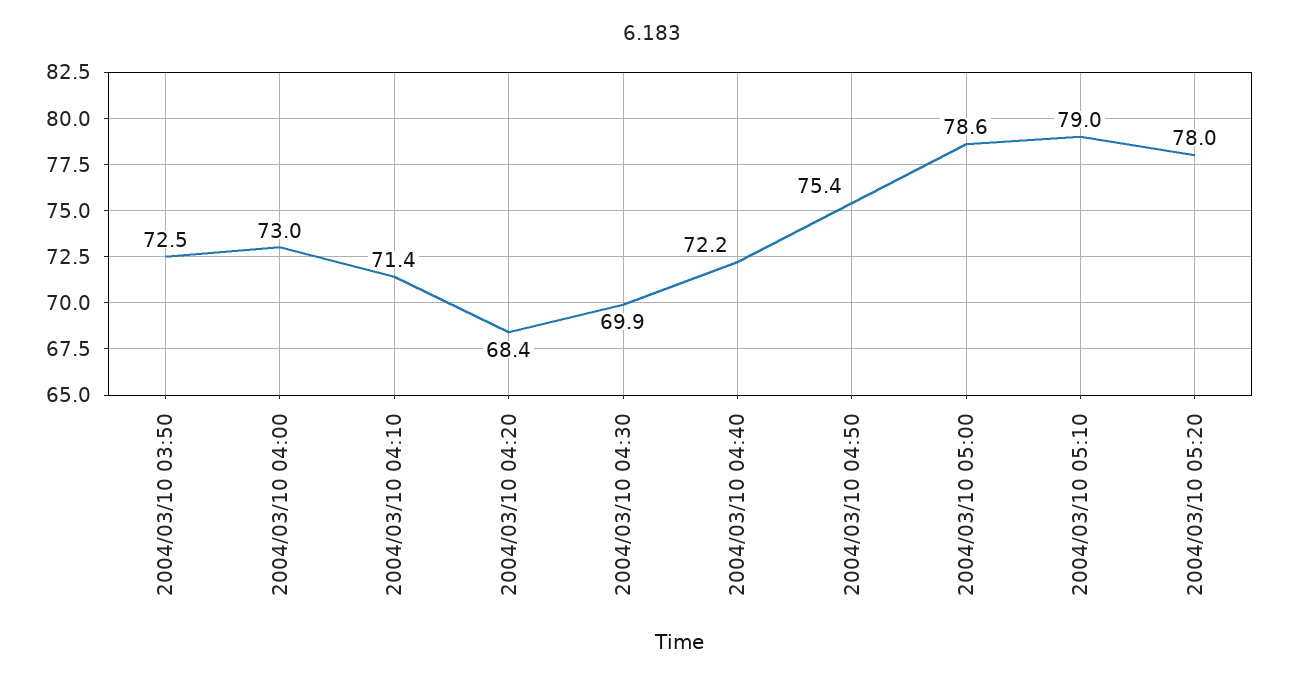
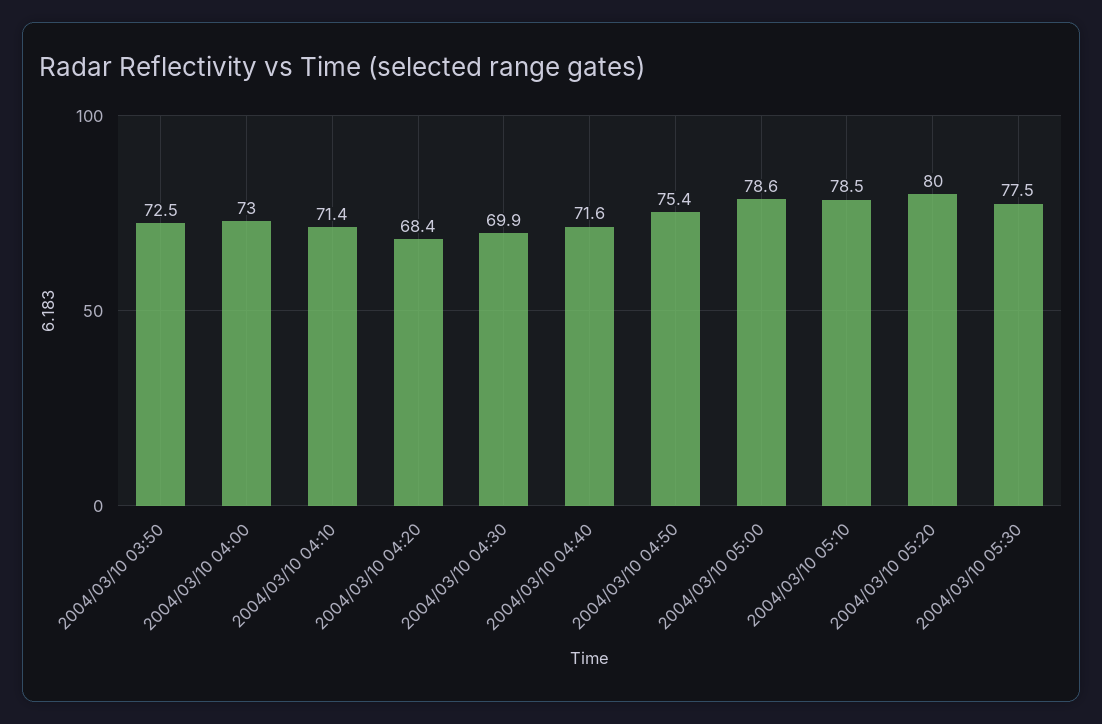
2004/03/10 04:40: 72.2 -> 71.6
2004/03/10 05:10: 79 -> 78.5
2004/03/10 05:20: 78 -> 80
2004/03/10 05:30: none -> 77.5

